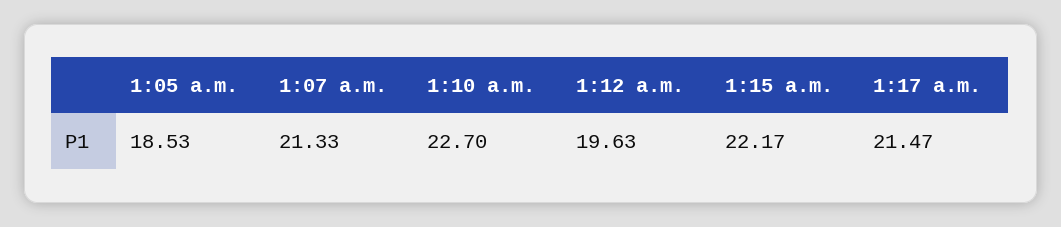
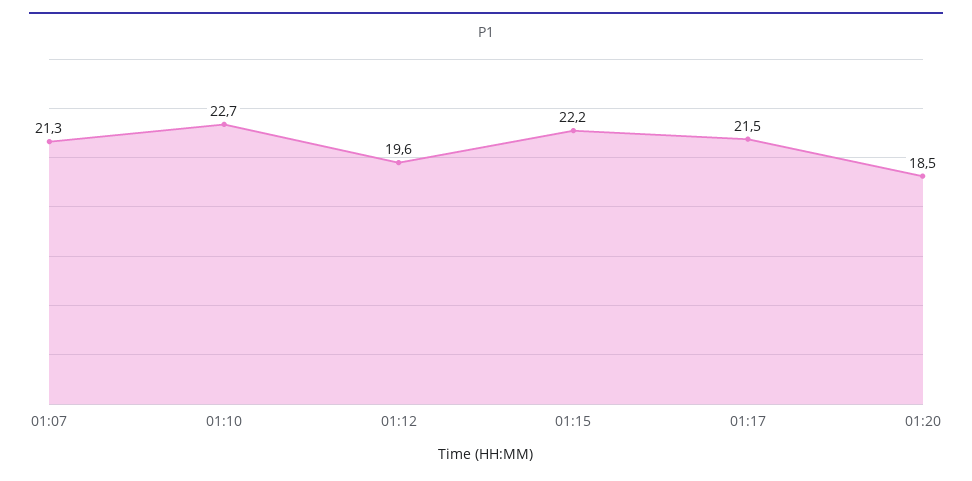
1:05 a.m.: 18.53 -> none
01:20: none -> 18.5

